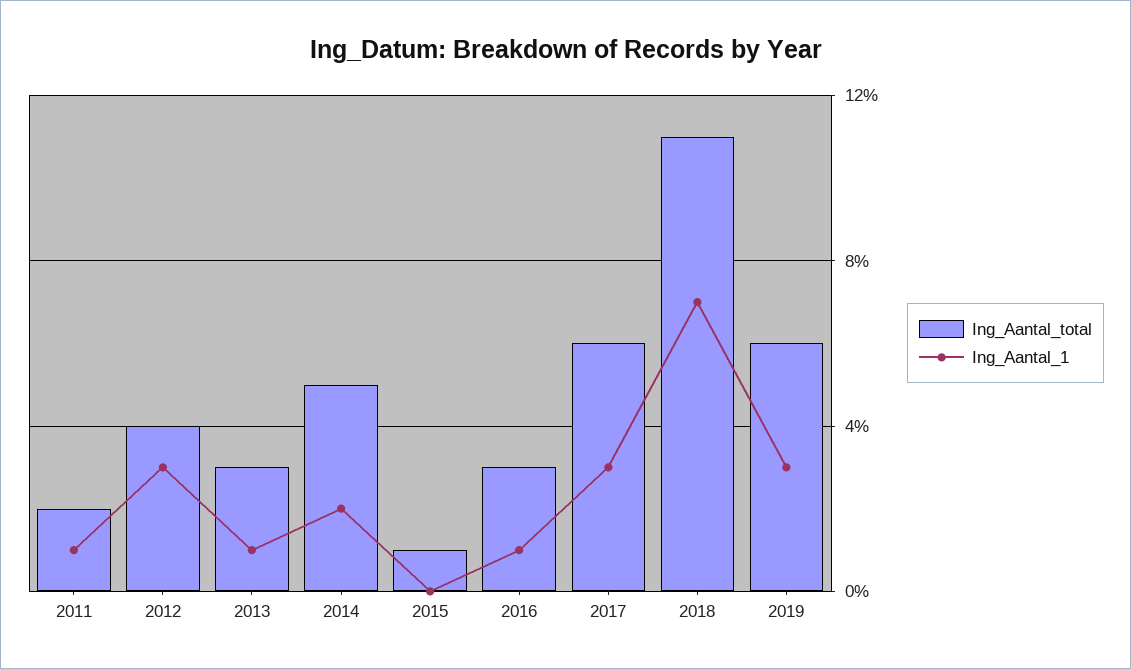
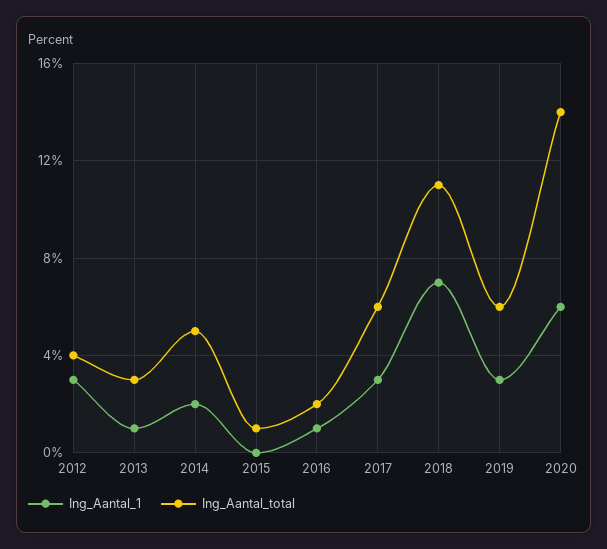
Ing_Aantal_total, 2011: 2 -> none
Ing_Aantal_1, 2011: 1 -> none
Ing_Aantal_total, 2016: 3 -> 2
Ing_Aantal_1, 2020: none -> 6
Ing_Aantal_total, 2020: none -> 14

